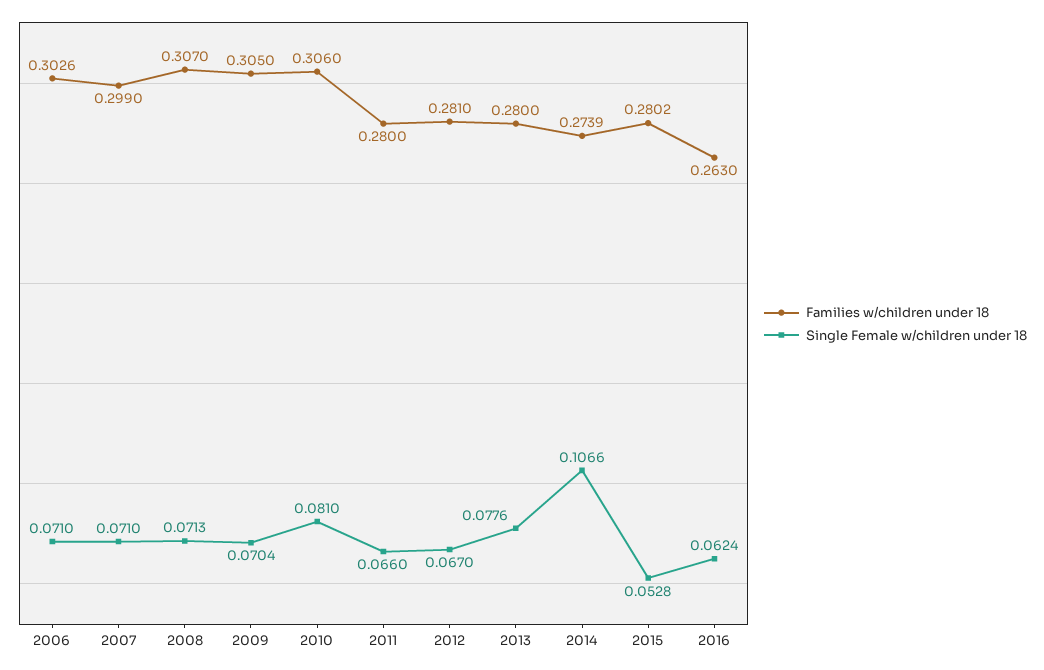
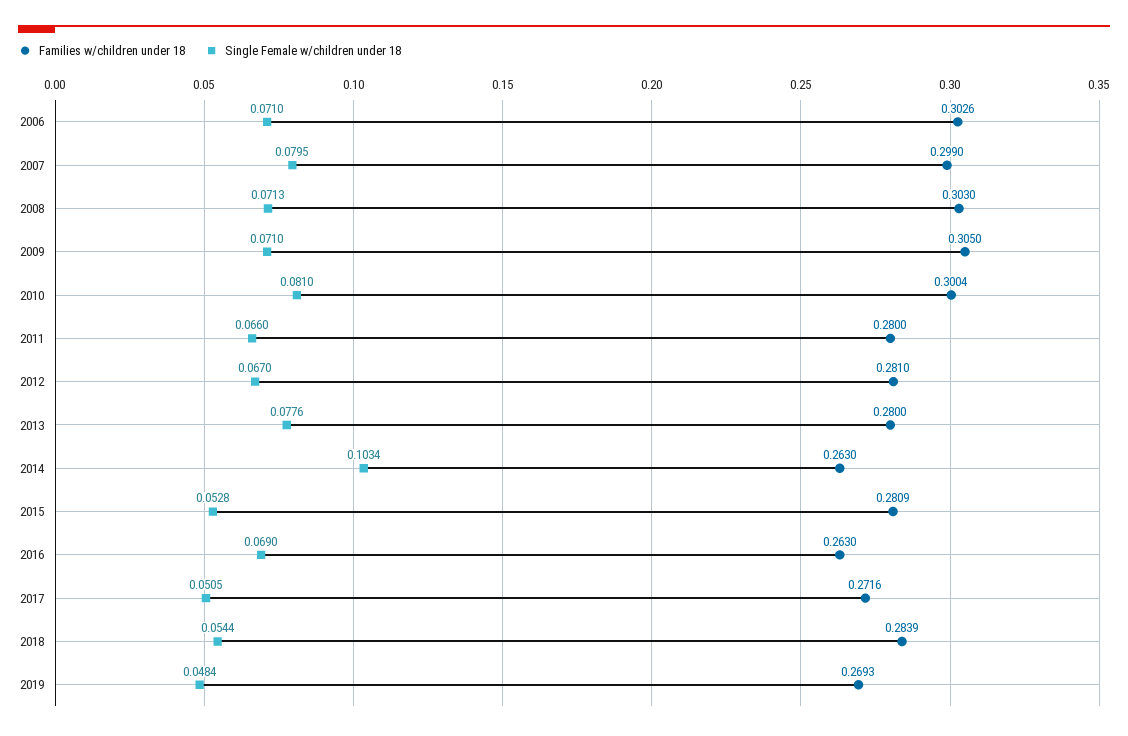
Single Female w/children under 18, 2007: 0.071 -> 0.0795
Families w/children under 18, 2008: 0.307 -> 0.303
Single Female w/children under 18, 2009: 0.0704 -> 0.071
Families w/children under 18, 2010: 0.306 -> 0.3004
Families w/children under 18, 2014: 0.2739 -> 0.263
Single Female w/children under 18, 2014: 0.1066 -> 0.1034
Families w/children under 18, 2015: 0.2802 -> 0.2809
Single Female w/children under 18, 2016: 0.0624 -> 0.069
Families w/children under 18, 2017: none -> 0.2716
Single Female w/children under 18, 2017: none -> 0.0505
Families w/children under 18, 2018: none -> 0.2839
Single Female w/children under 18, 2018: none -> 0.0544
Families w/children under 18, 2019: none -> 0.2693
Single Female w/children under 18, 2019: none -> 0.0484

